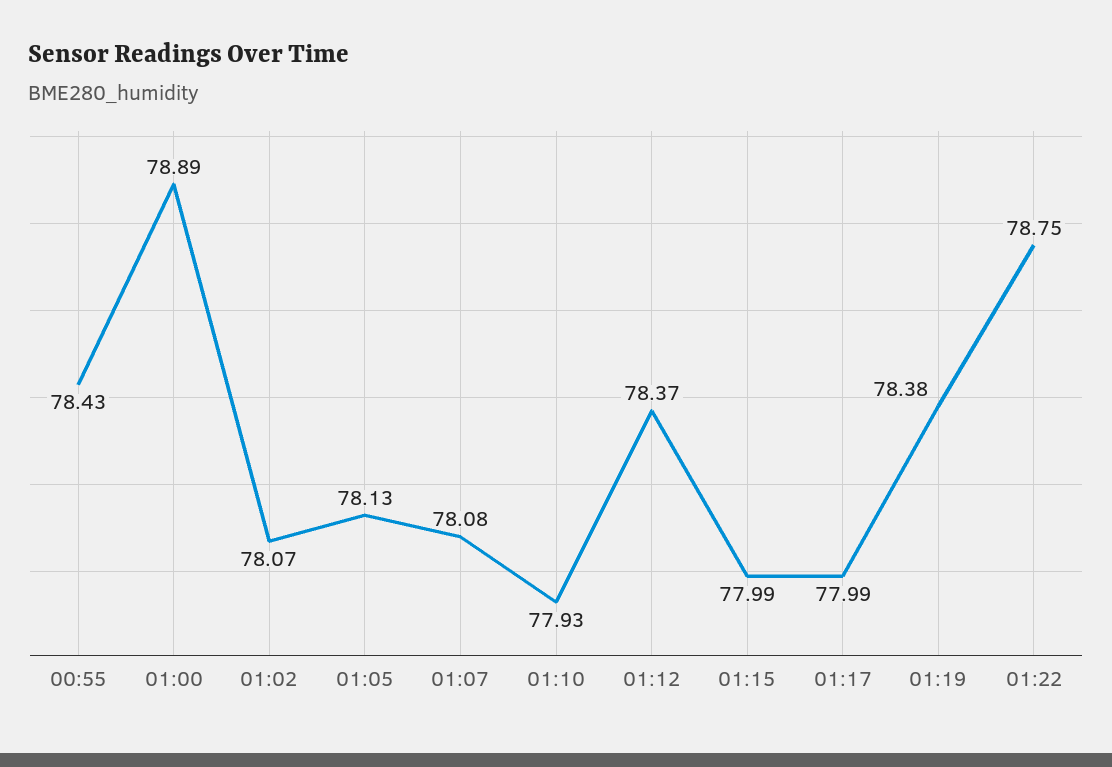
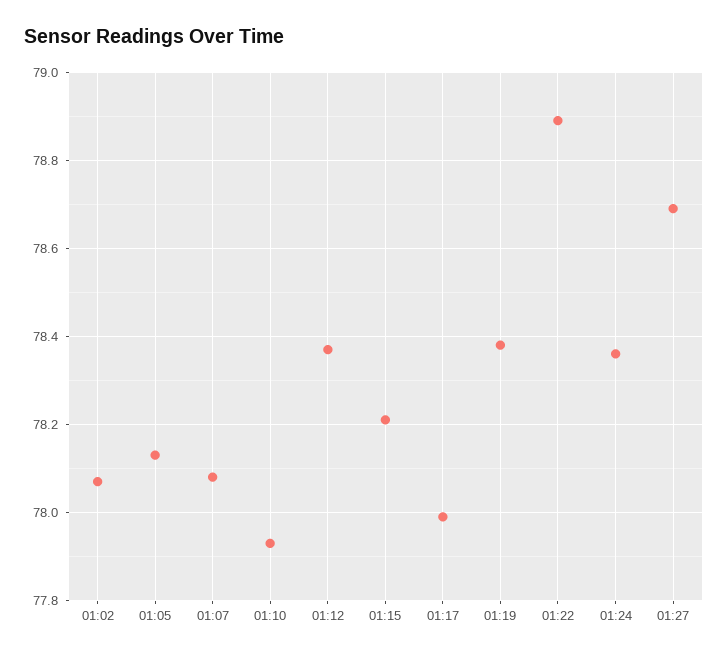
00:55: 78.43 -> none
01:00: 78.89 -> none
01:15: 77.99 -> 78.2
01:22: 78.75 -> 78.9
01:24: none -> 78.35
01:27: none -> 78.7

